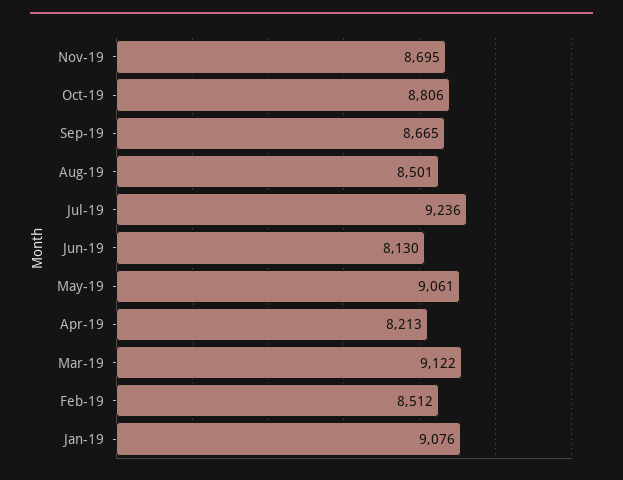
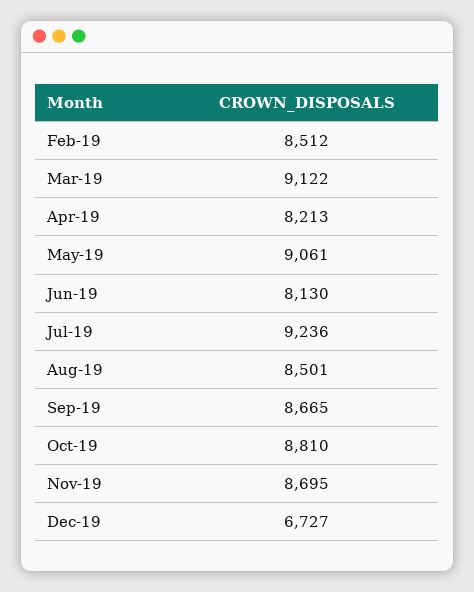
Oct-19: 8806 -> 8810
Jan-19: 9076 -> none
Dec-19: none -> 6727

